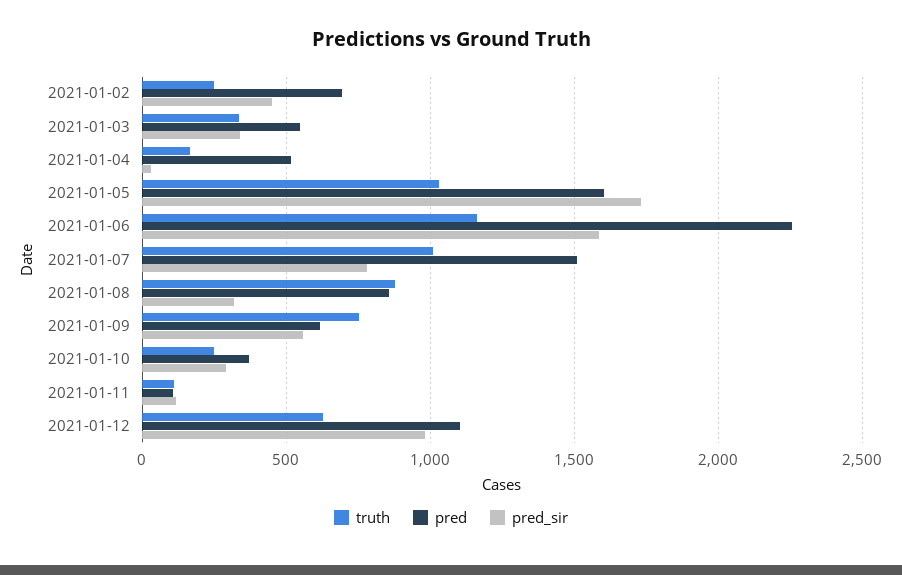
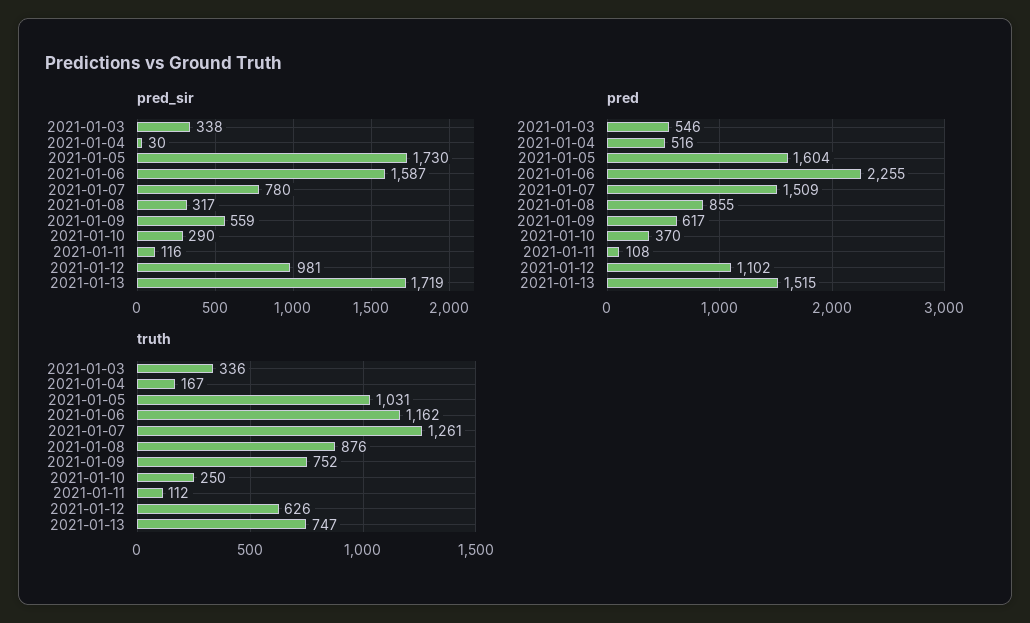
truth, 2021-01-02: 250 -> none
pred, 2021-01-02: 700 -> none
pred_sir, 2021-01-02: 450 -> none
truth, 2021-01-07: 1000 -> 1261
pred_sir, 2021-01-13: none -> 1719
pred, 2021-01-13: none -> 1515
truth, 2021-01-13: none -> 747

